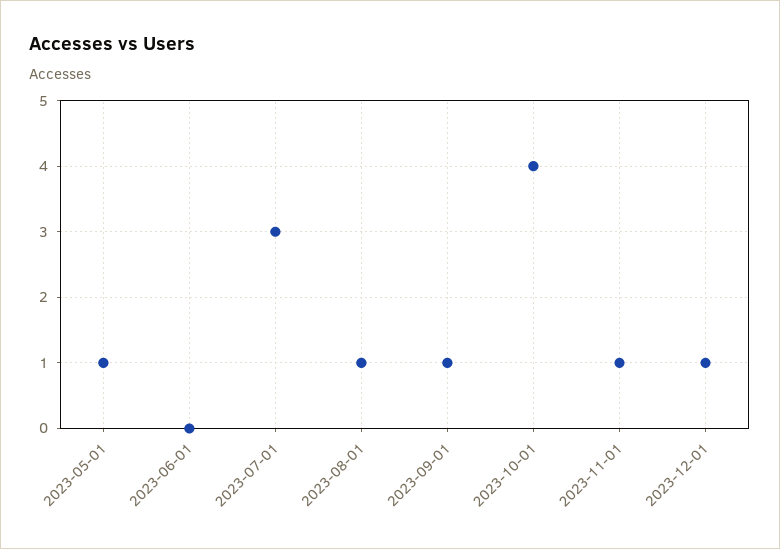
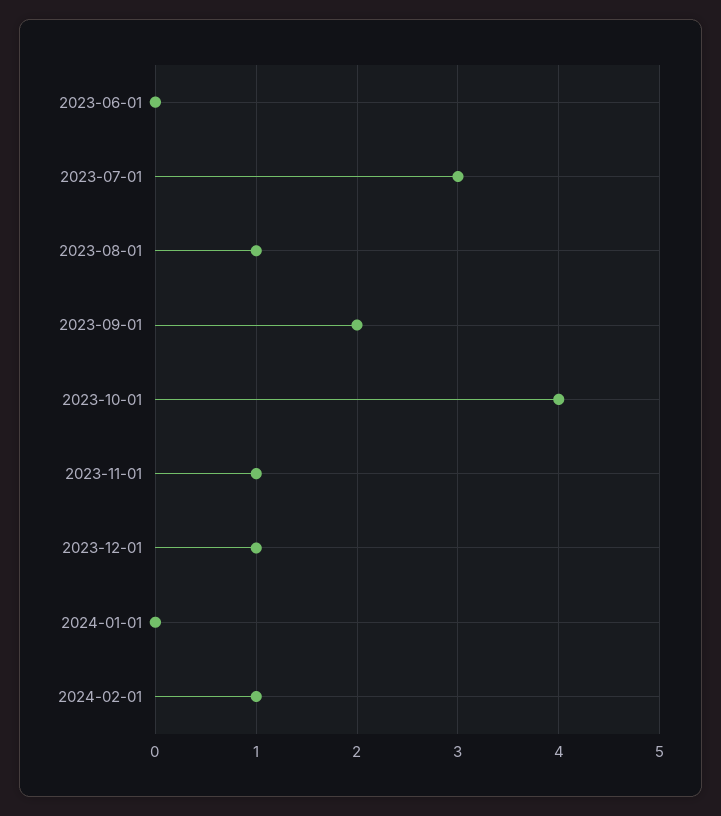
2023-05-01: 1 -> none
2023-09-01: 1 -> 2
2024-01-01: none -> 0
2024-02-01: none -> 1

